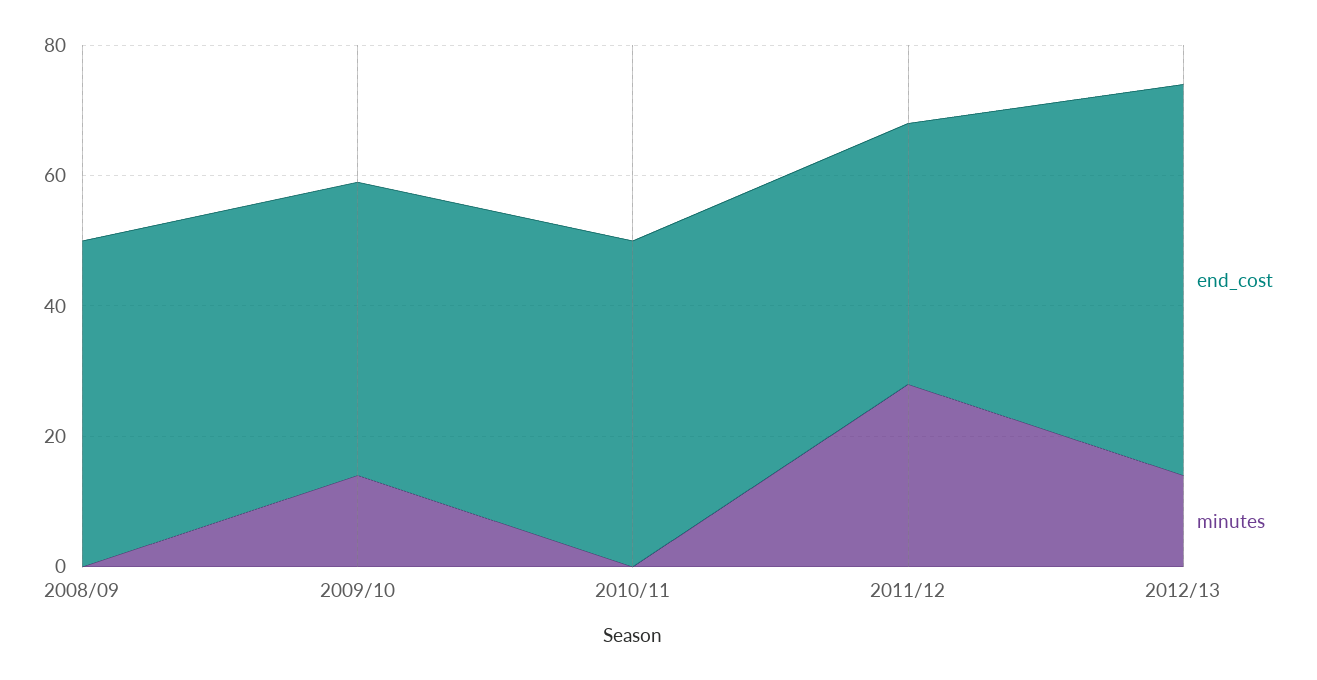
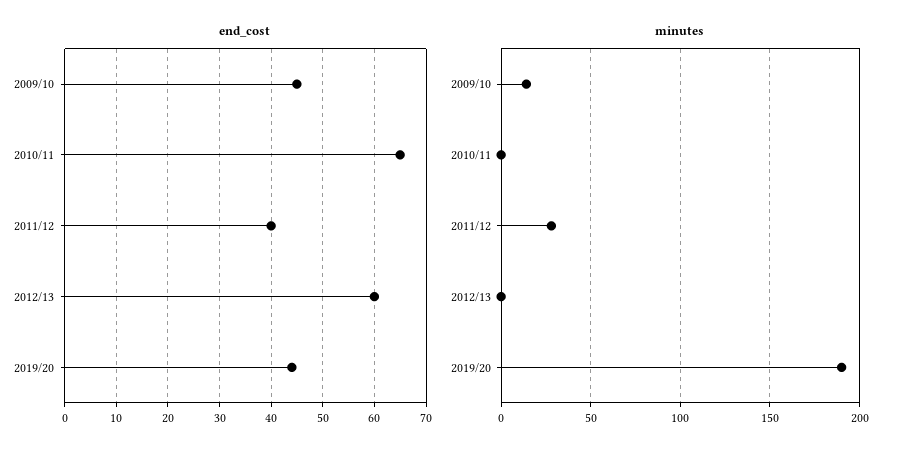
end_cost, 2008/09: 50 -> none
minutes, 2008/09: 0 -> none
end_cost, 2010/11: 50 -> 65
minutes, 2012/13: 15 -> 0
end_cost, 2019/20: none -> 45
minutes, 2019/20: none -> 190

